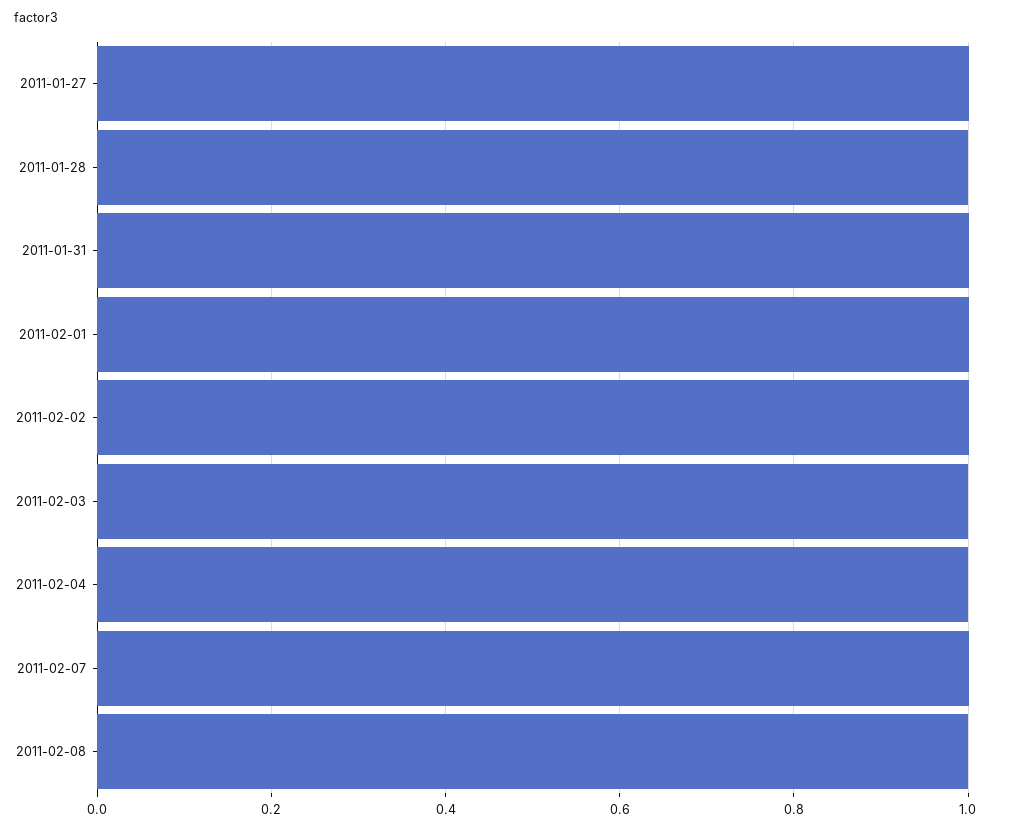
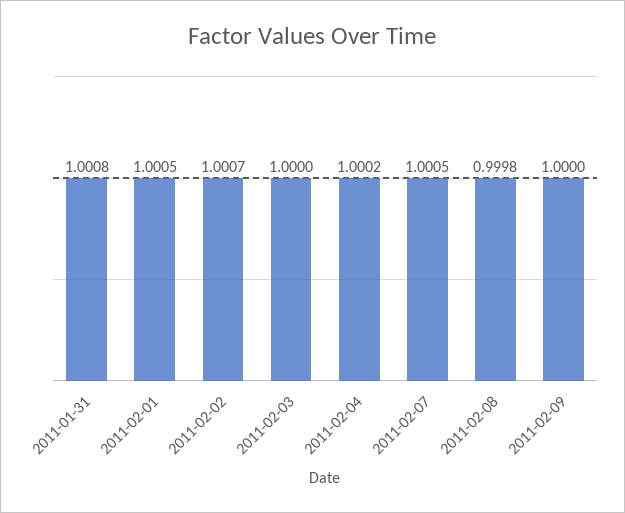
2011-01-27: 1 -> none
2011-01-28: 1 -> none
2011-02-09: none -> 1

